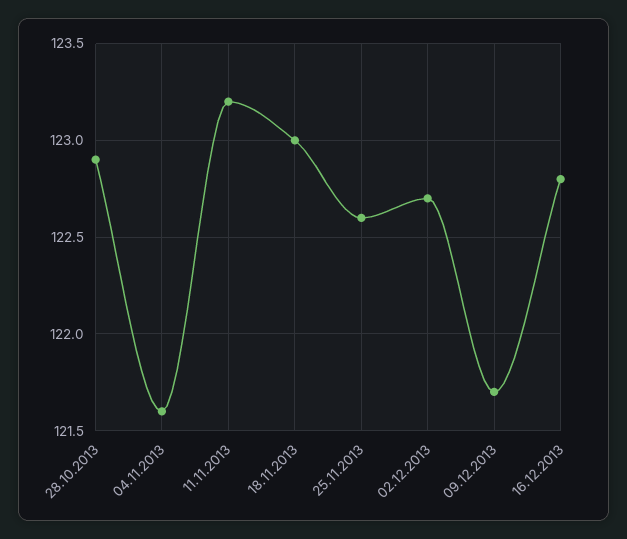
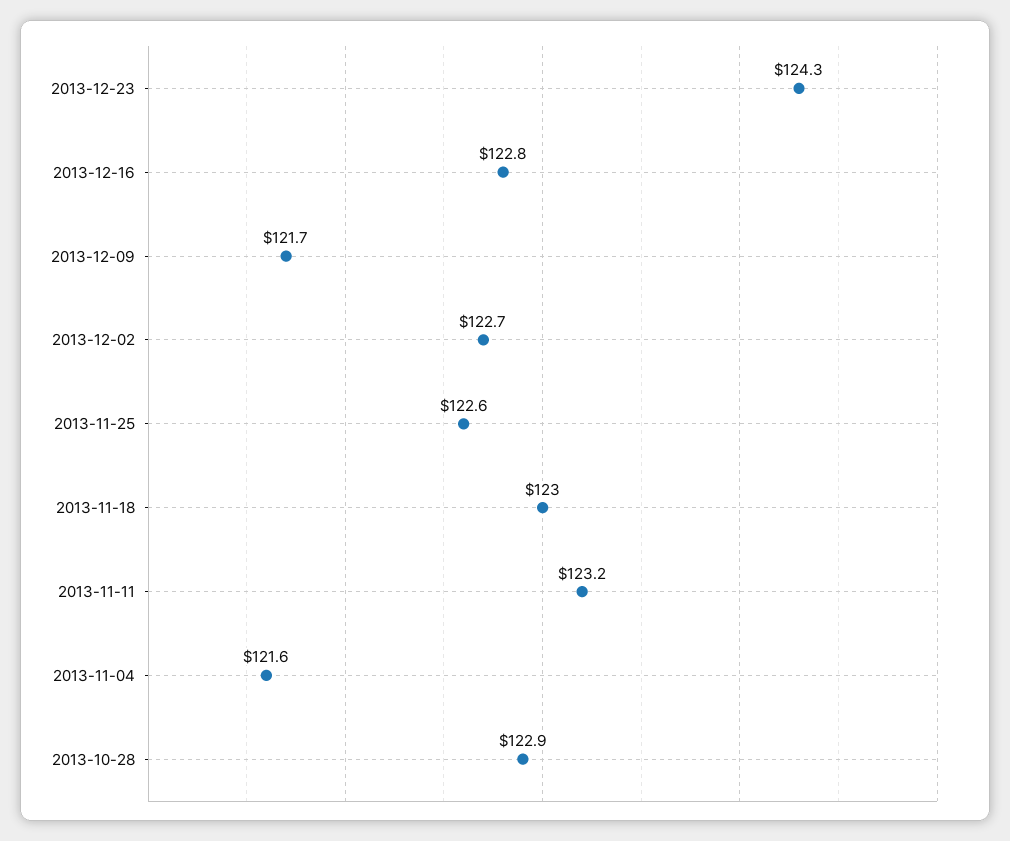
2013-12-23: none -> 124.3

